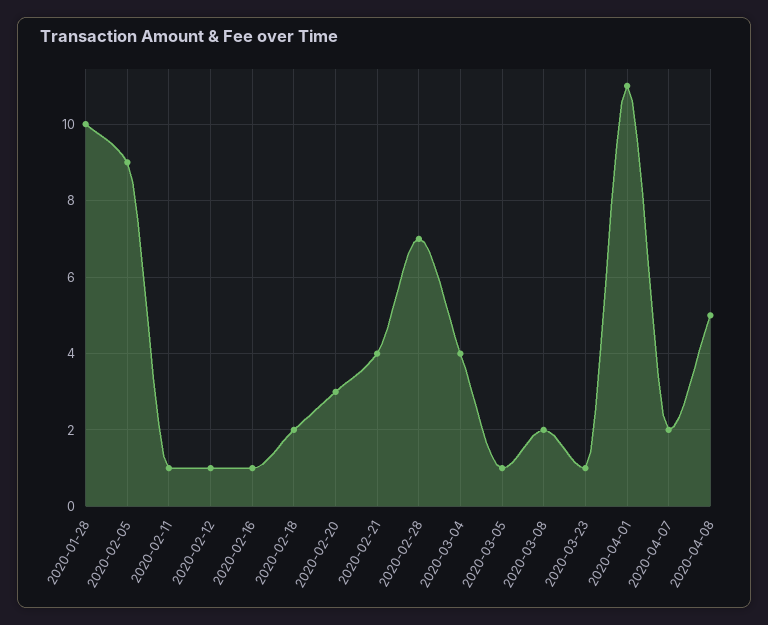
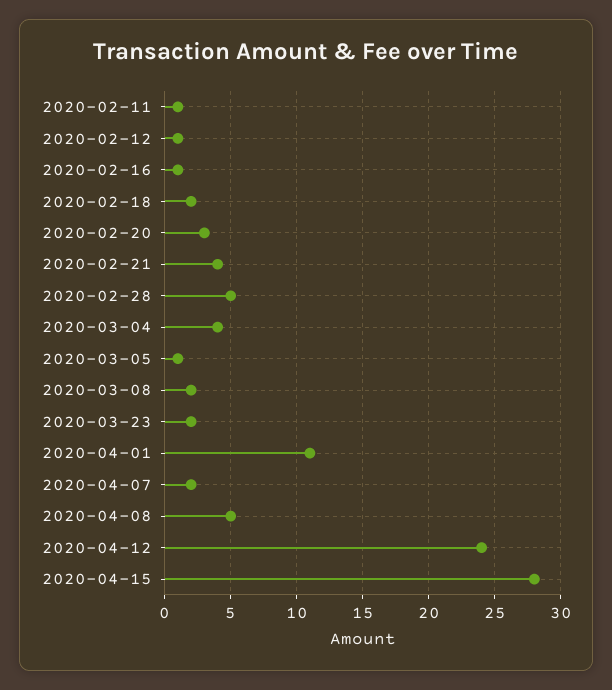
2020-01-28: 10 -> none
2020-02-05: 9 -> none
2020-02-28: 7 -> 5
2020-03-23: 1 -> 2
2020-04-12: none -> 24
2020-04-15: none -> 28

